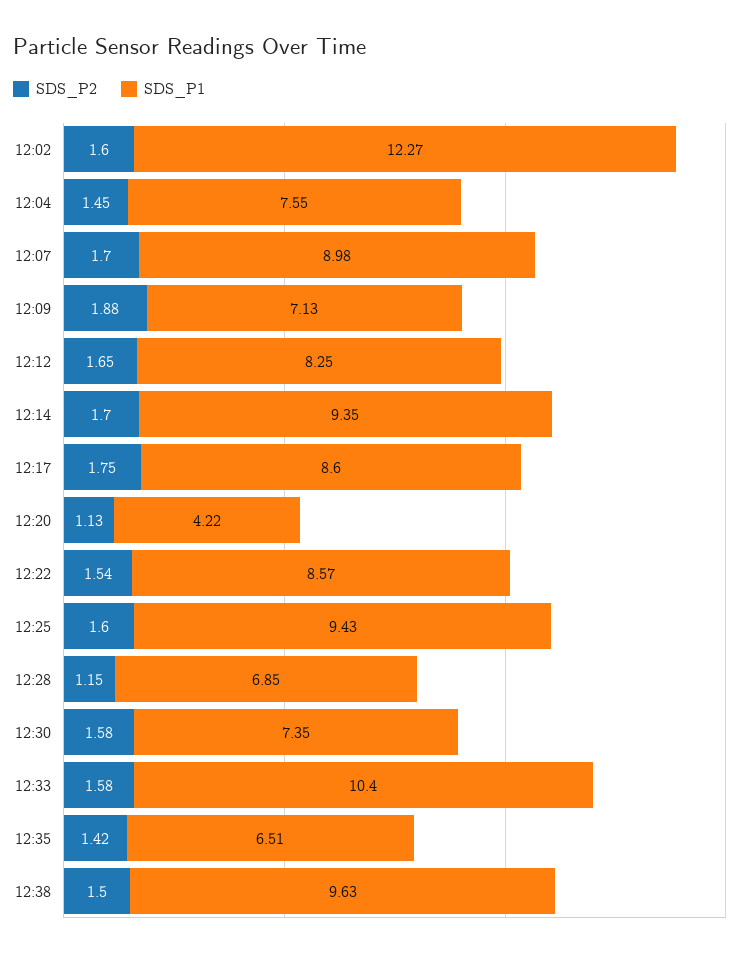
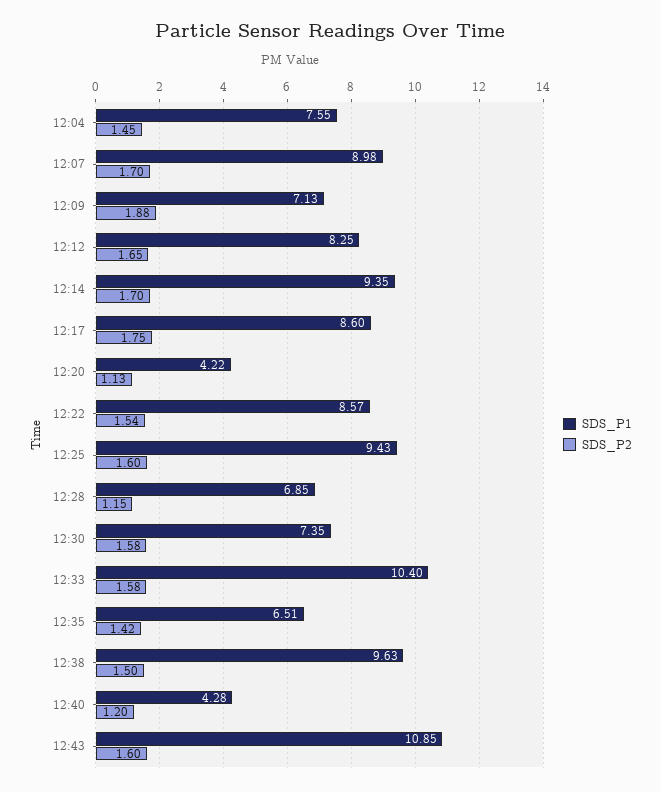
SDS_P2, 12:02: 1.6 -> none
SDS_P1, 12:02: 12.27 -> none
SDS_P1, 12:40: none -> 4.28
SDS_P2, 12:40: none -> 1.2
SDS_P1, 12:43: none -> 10.85
SDS_P2, 12:43: none -> 1.6

